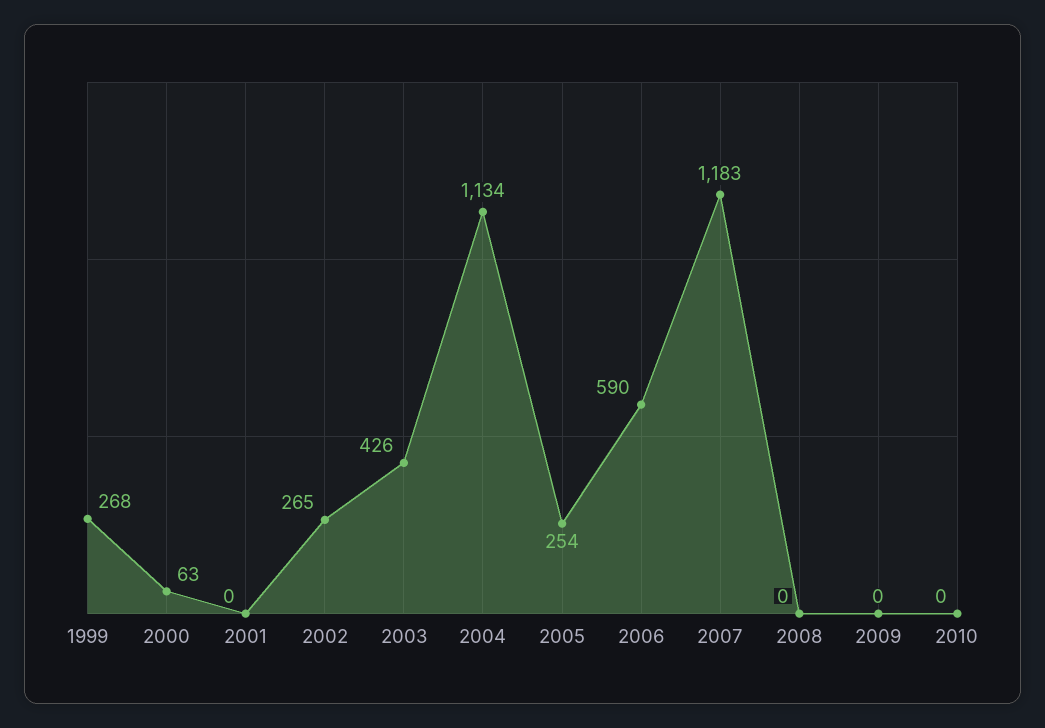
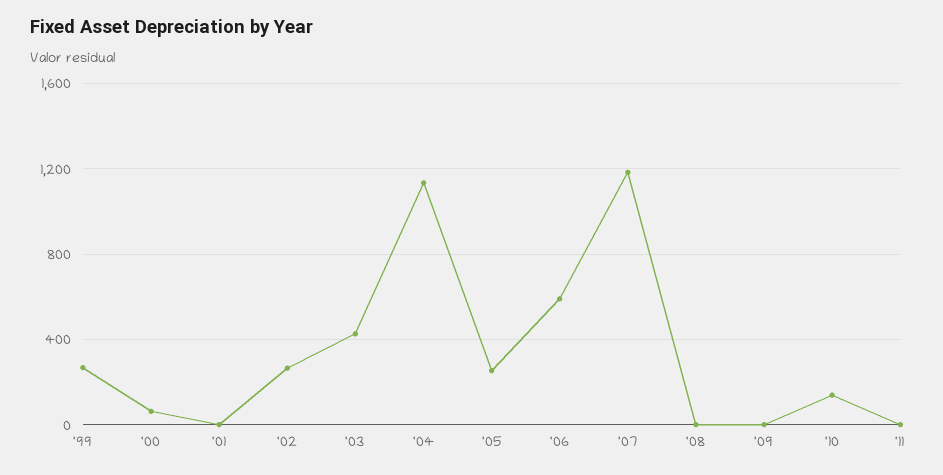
2010: 0 -> 150
'11: none -> 0

